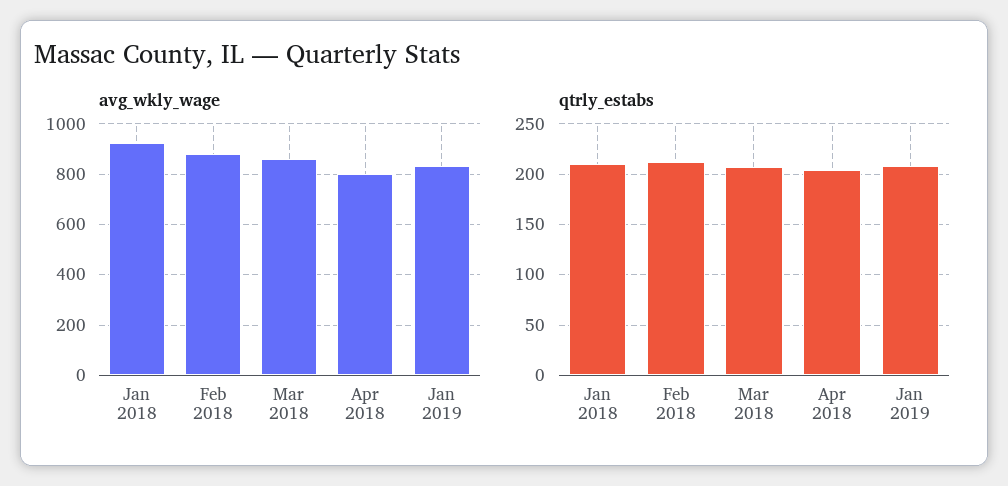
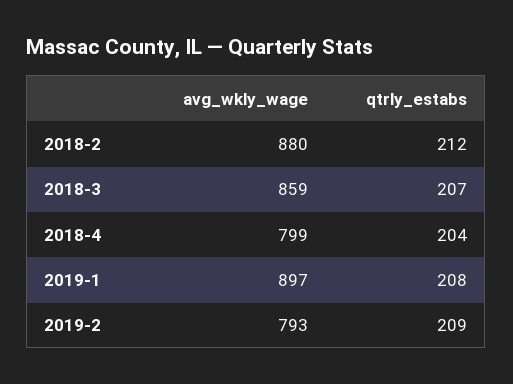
avg_wkly_wage, Jan 2018: 925 -> none
avg_wkly_wage, Jan 2019: 825 -> 897
qtrly_estabs, Jan 2018: 210 -> none
avg_wkly_wage, 2019-2: none -> 793
qtrly_estabs, 2019-2: none -> 209

